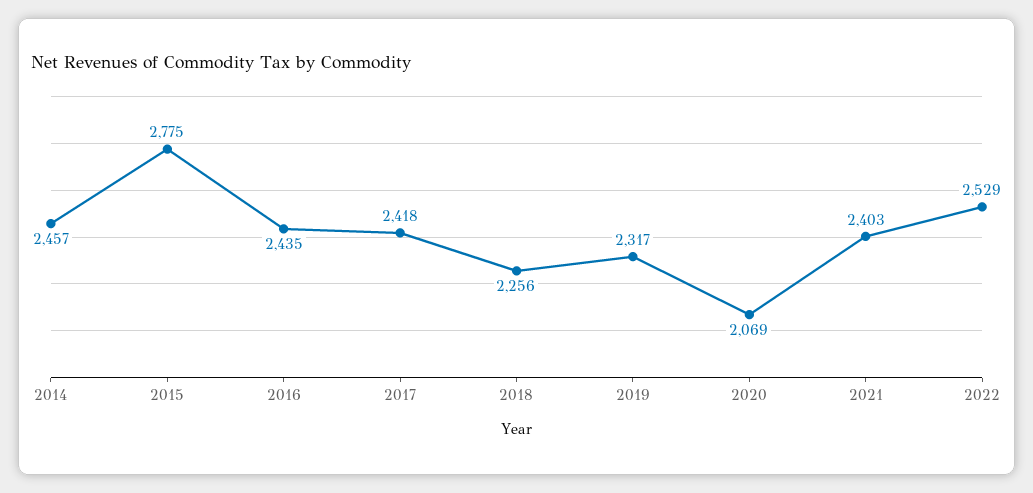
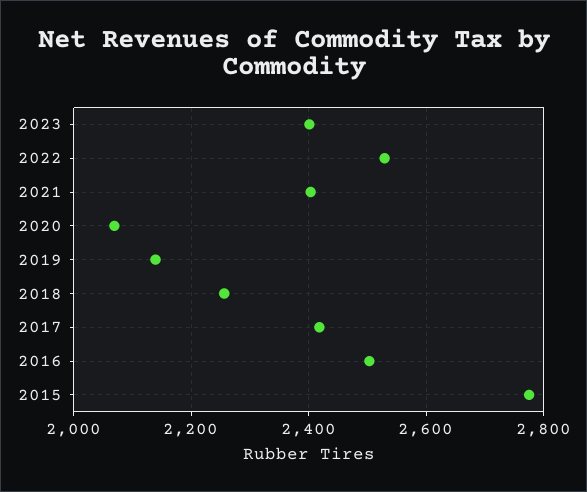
2014: 2457 -> none
2016: 2435 -> 2500
2019: 2317 -> 2140
2023: none -> 2400

